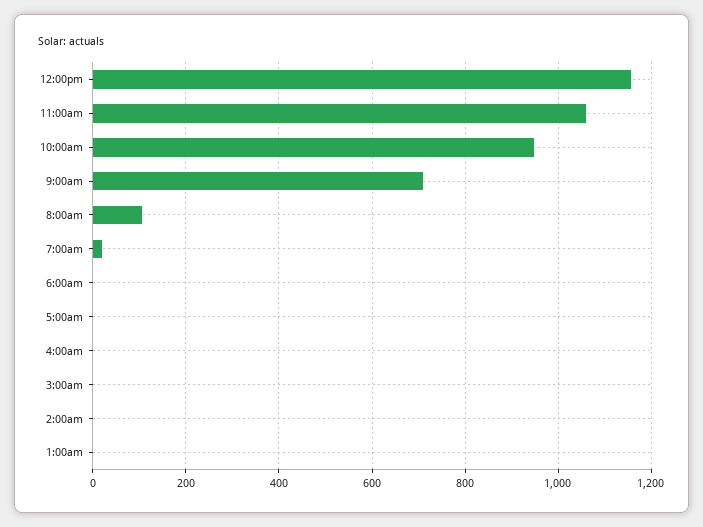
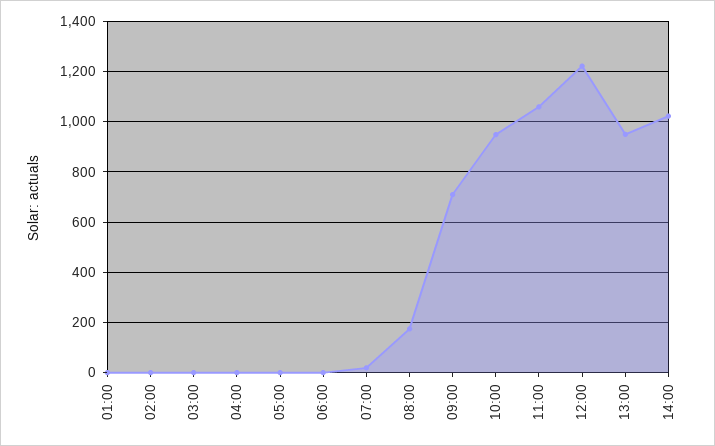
12:00pm: 1160 -> 1225
8:00am: 100 -> 175
13:00: none -> 950
14:00: none -> 1025

